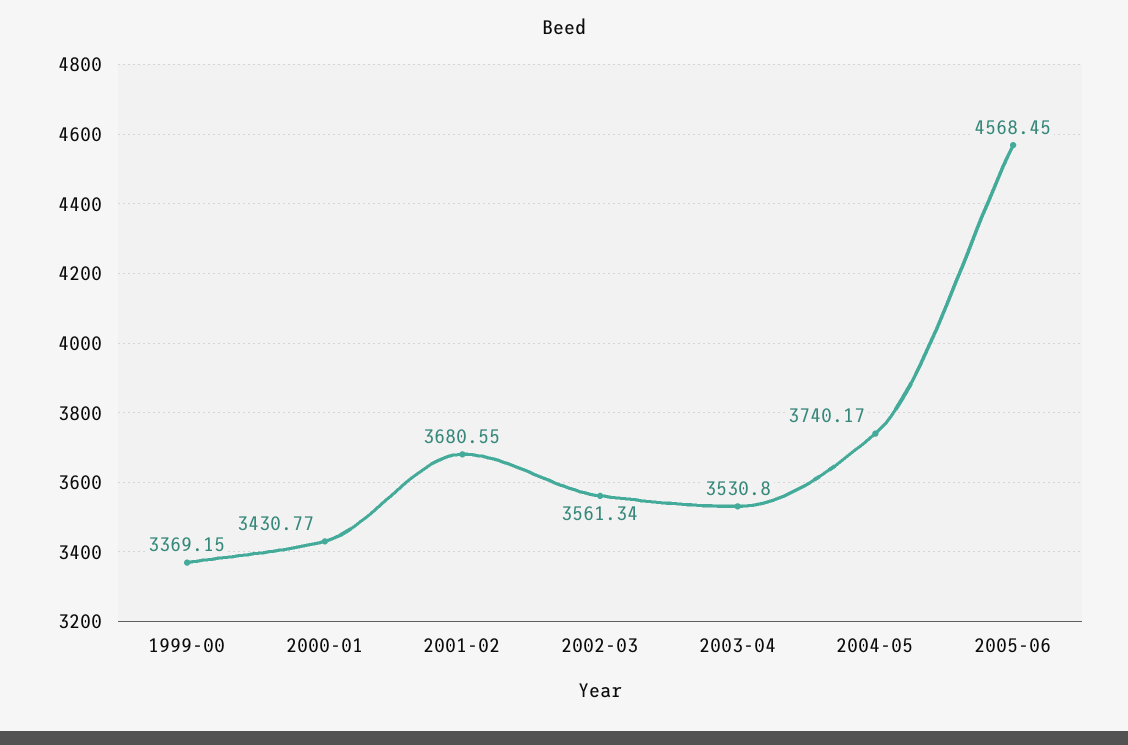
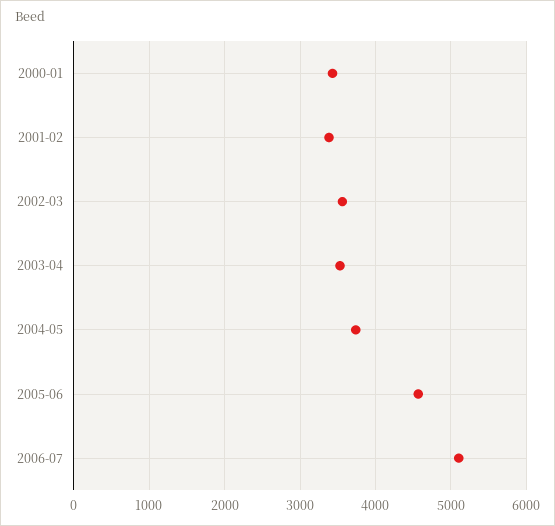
1999-00: 3369.15 -> none
2001-02: 3680.55 -> 3400
2006-07: none -> 5100

